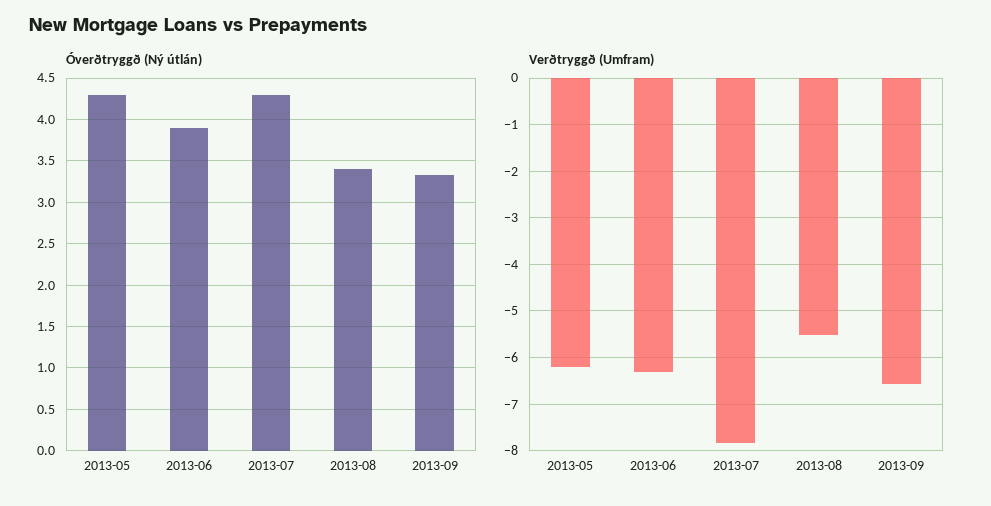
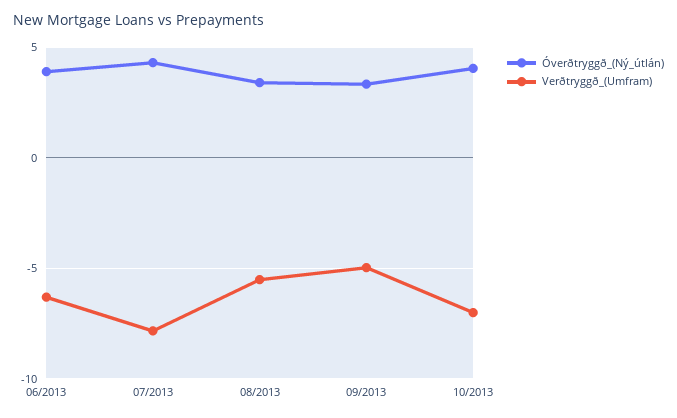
Óverðtryggð (Ný útlán), 2013-05: 4.3 -> none
Verðtryggð (Umfram), 2013-05: -6.2 -> none
Verðtryggð (Umfram), 2013-09: -6.6 -> -5
Óverðtryggð (Ný útlán), 10/2013: none -> 4
Verðtryggð (Umfram), 10/2013: none -> -7

